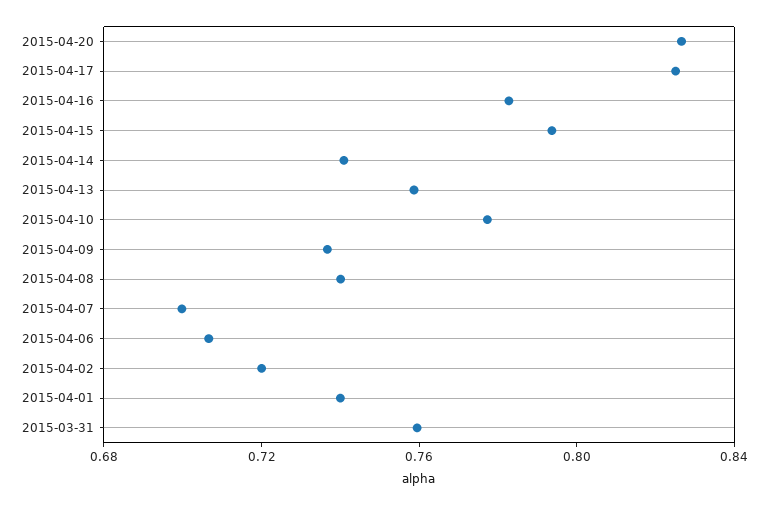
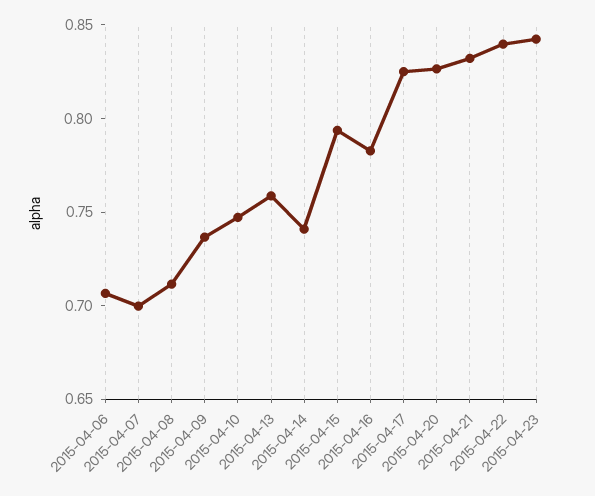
2015-04-10: 0.78 -> 0.75
2015-04-08: 0.74 -> 0.71
2015-04-02: 0.72 -> none
2015-04-01: 0.74 -> none
2015-03-31: 0.76 -> none
2015-04-21: none -> 0.83
2015-04-22: none -> 0.84
2015-04-23: none -> 0.84

